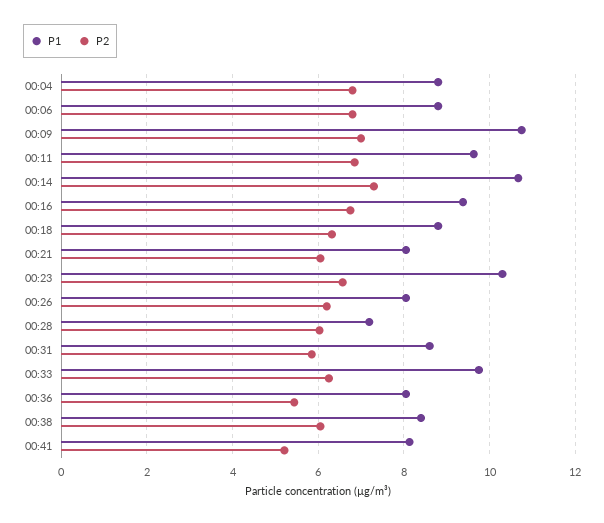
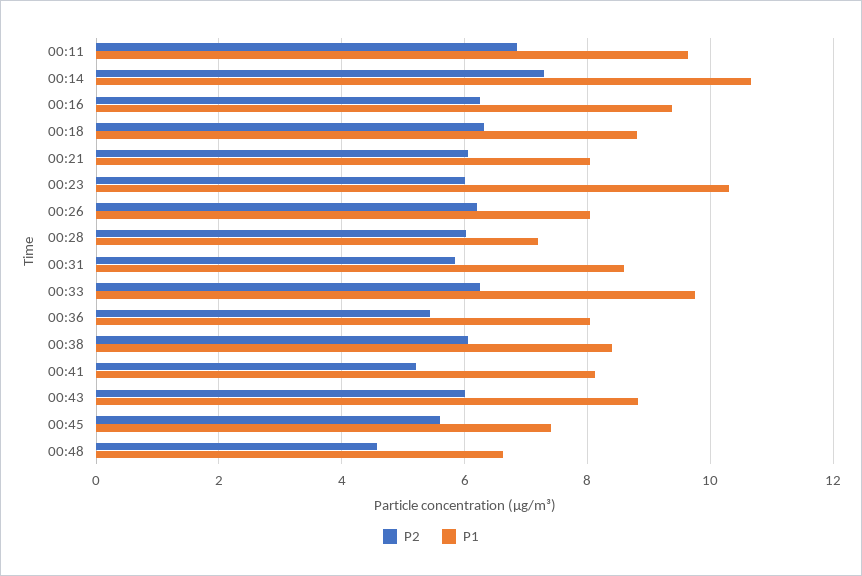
P1, 00:04: 8.8 -> none
P2, 00:04: 6.8 -> none
P1, 00:06: 8.8 -> none
P2, 00:06: 6.8 -> none
P1, 00:09: 10.8 -> none
P2, 00:09: 7 -> none
P2, 00:16: 6.8 -> 6.2
P2, 00:23: 6.6 -> 6
P2, 00:43: none -> 6
P1, 00:43: none -> 8.8
P2, 00:45: none -> 5.6
P1, 00:45: none -> 7.4
P2, 00:48: none -> 4.6
P1, 00:48: none -> 6.6

